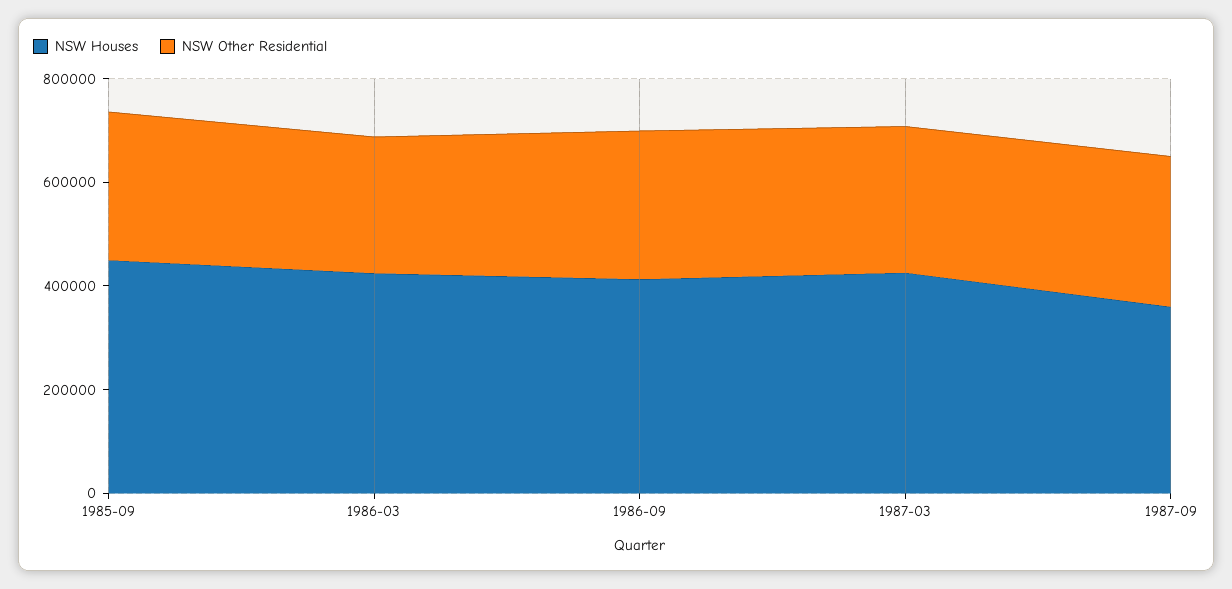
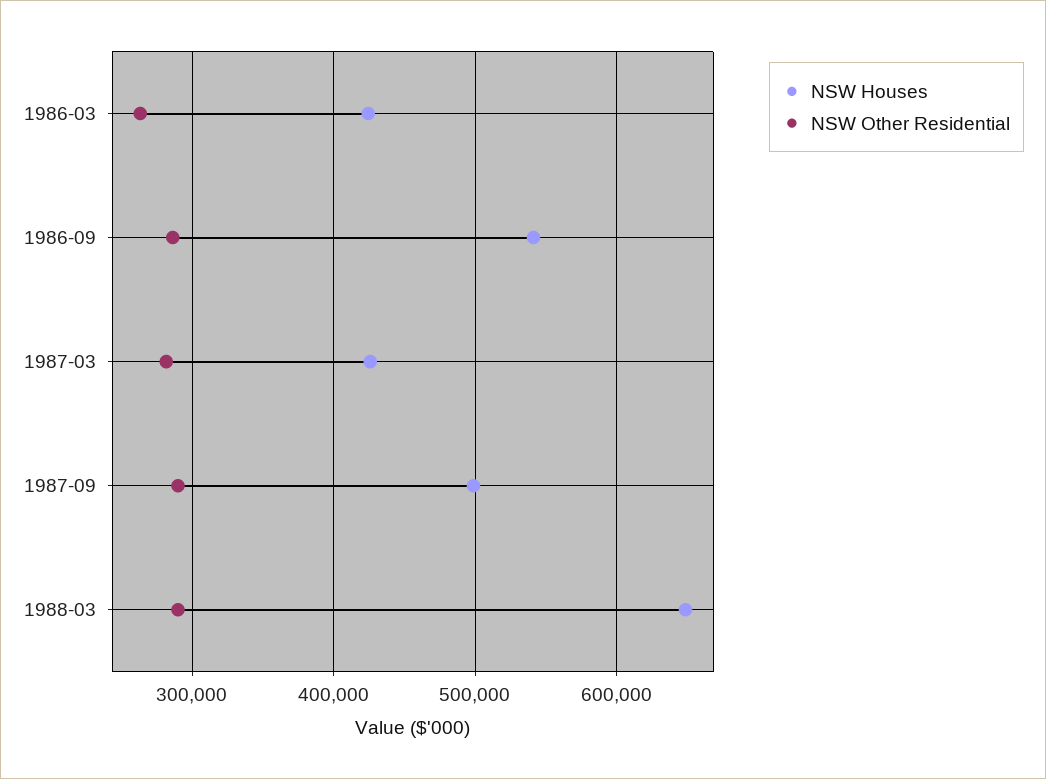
NSW Houses, 1985-09: 450000 -> none
NSW Other Residential, 1985-09: 300000 -> none
NSW Houses, 1986-09: 400000 -> 540000
NSW Houses, 1987-09: 350000 -> 500000
NSW Houses, 1988-03: none -> 650000
NSW Other Residential, 1988-03: none -> 290000

